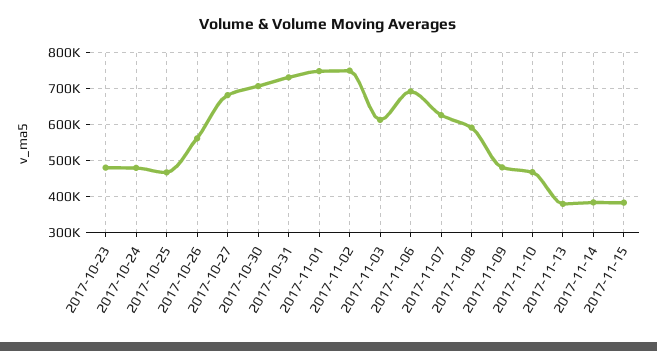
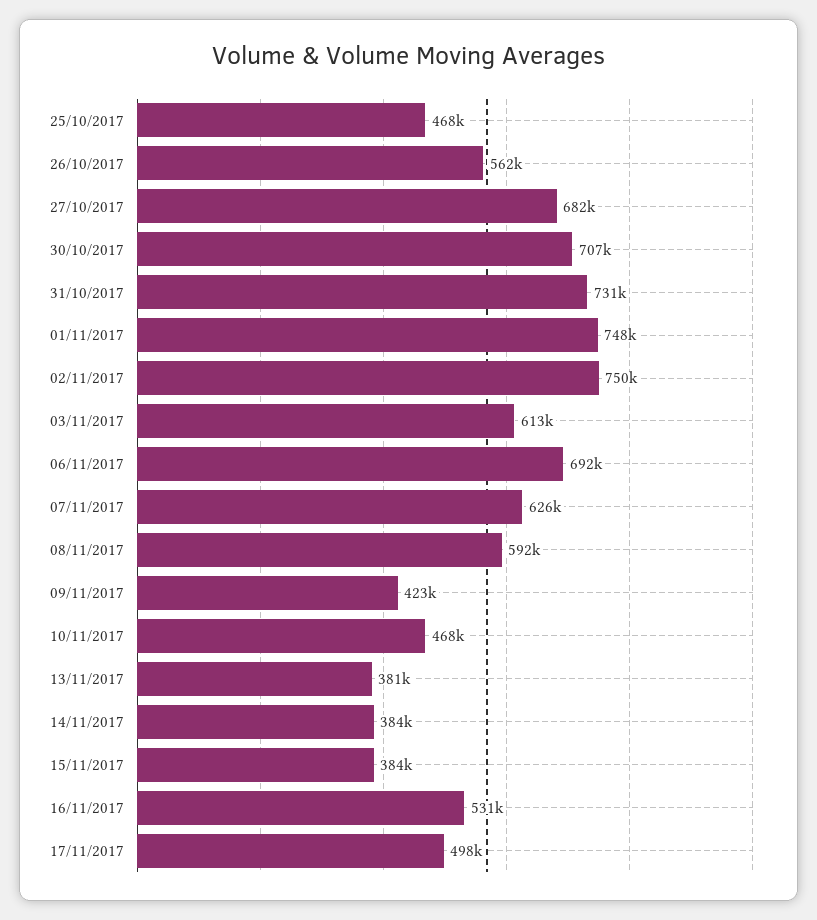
2017-10-23: 480000 -> none
2017-10-24: 480000 -> none
2017-11-09: 480000 -> 423000
16/11/2017: none -> 531000
17/11/2017: none -> 498000

